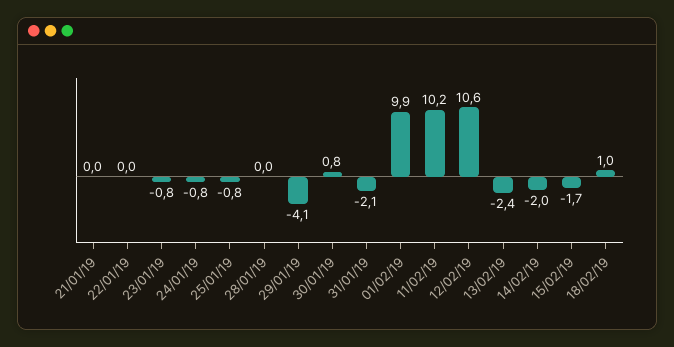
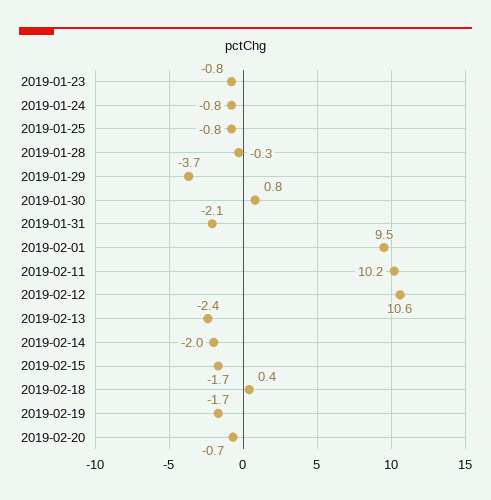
21/01/19: 0 -> none
22/01/19: 0 -> none
28/01/19: 0 -> -0.3
29/01/19: -4.1 -> -3.7
01/02/19: 9.9 -> 9.5
18/02/19: 1 -> 0.4
2019-02-19: none -> -1.7
2019-02-20: none -> -0.7

